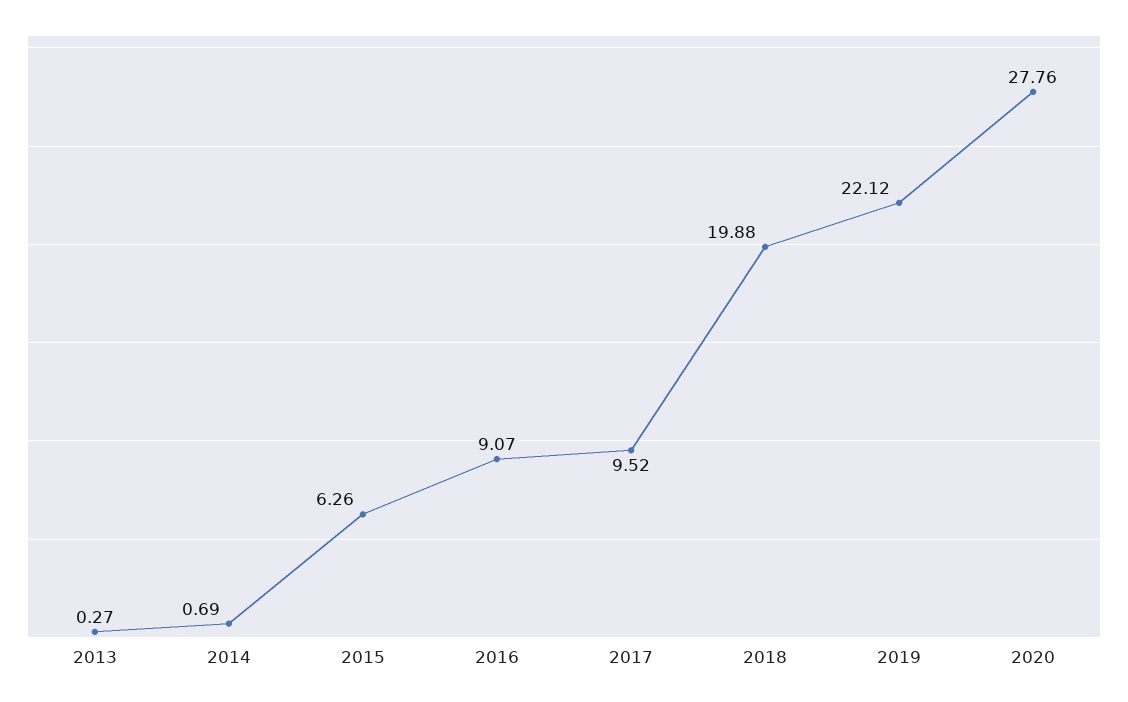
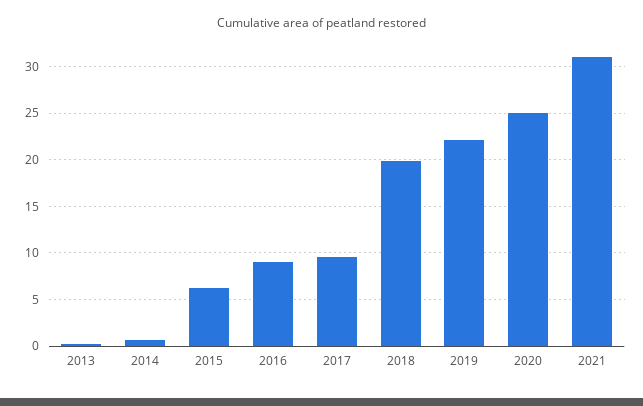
2020: 27.76 -> 25
2021: none -> 31

